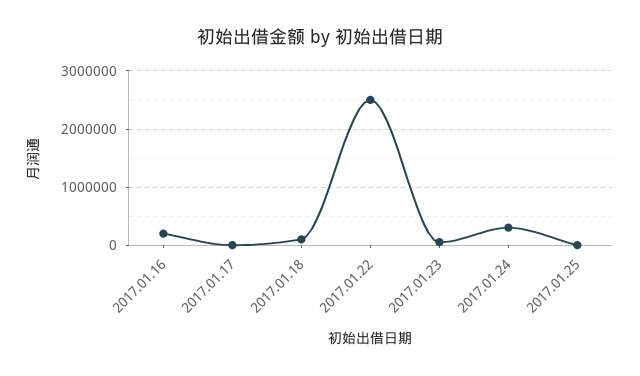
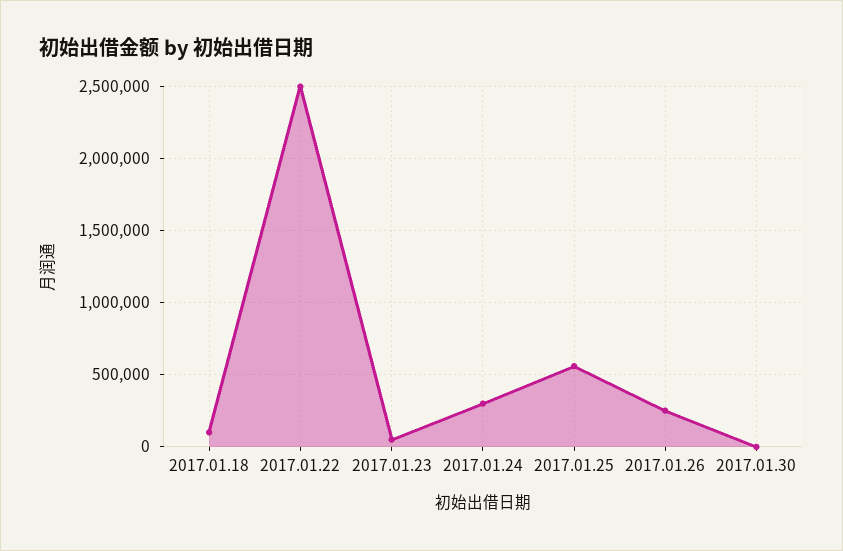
2017.01.16: 200000 -> none
2017.01.17: 0 -> none
2017.01.25: 0 -> 550000
2017.01.26: none -> 250000
2017.01.30: none -> 0

